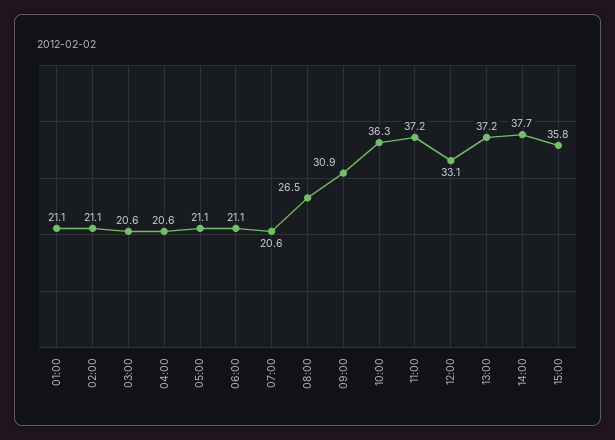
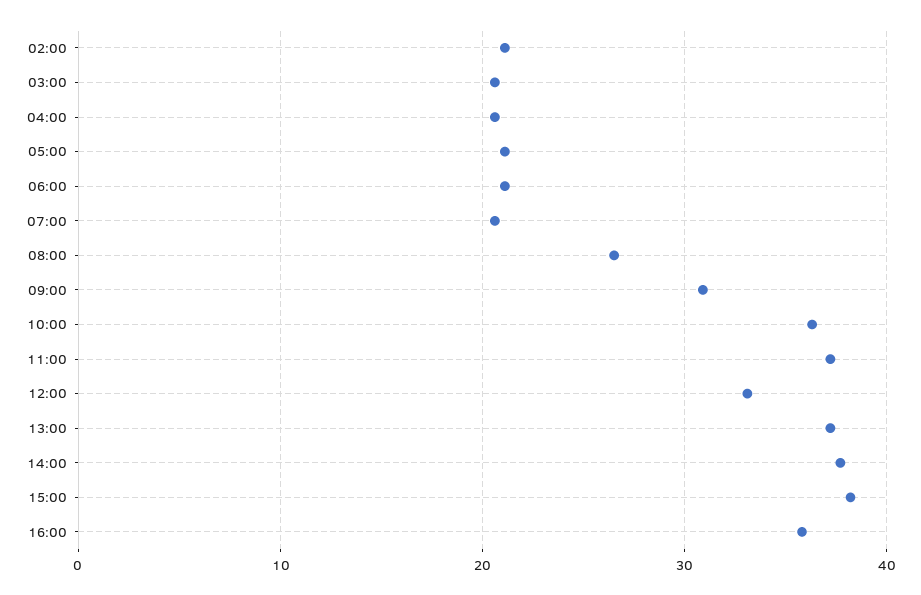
01:00: 21.1 -> none
15:00: 35.8 -> 38
16:00: none -> 36

